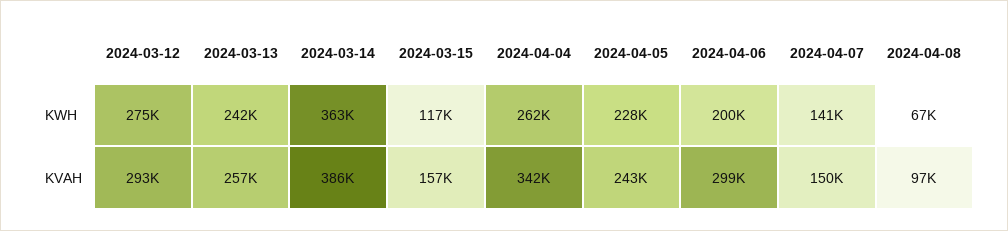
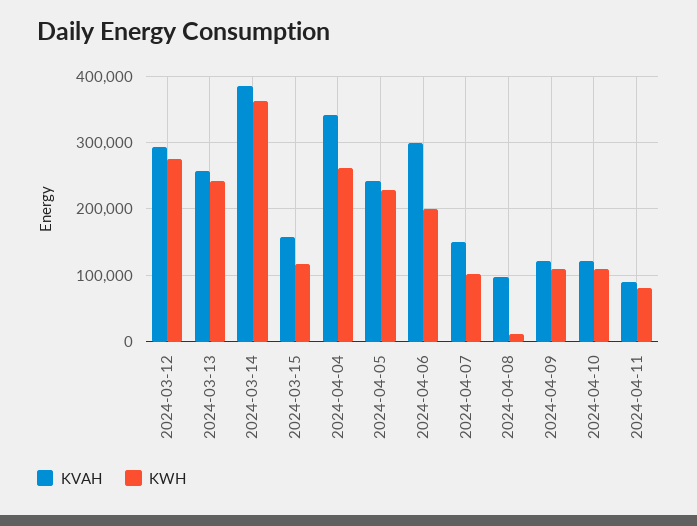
KWH, 2024-04-07: 141000 -> 100000
KWH, 2024-04-08: 67000 -> 10000
KVAH, 2024-04-09: none -> 120000
KWH, 2024-04-09: none -> 110000
KVAH, 2024-04-10: none -> 120000
KWH, 2024-04-10: none -> 110000
KVAH, 2024-04-11: none -> 90000
KWH, 2024-04-11: none -> 80000

